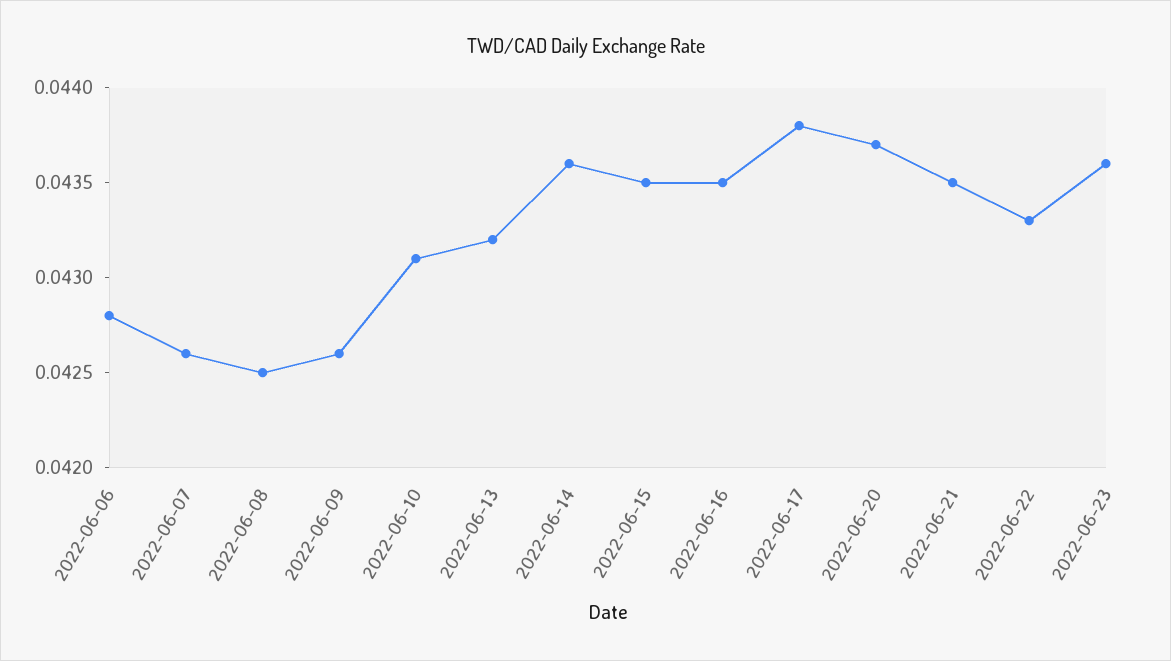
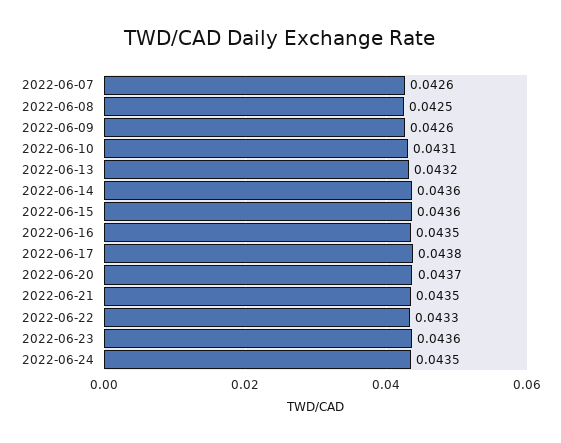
2022-06-06: 0.0428 -> none
2022-06-15: 0.0435 -> 0.0436
2022-06-24: none -> 0.0435

